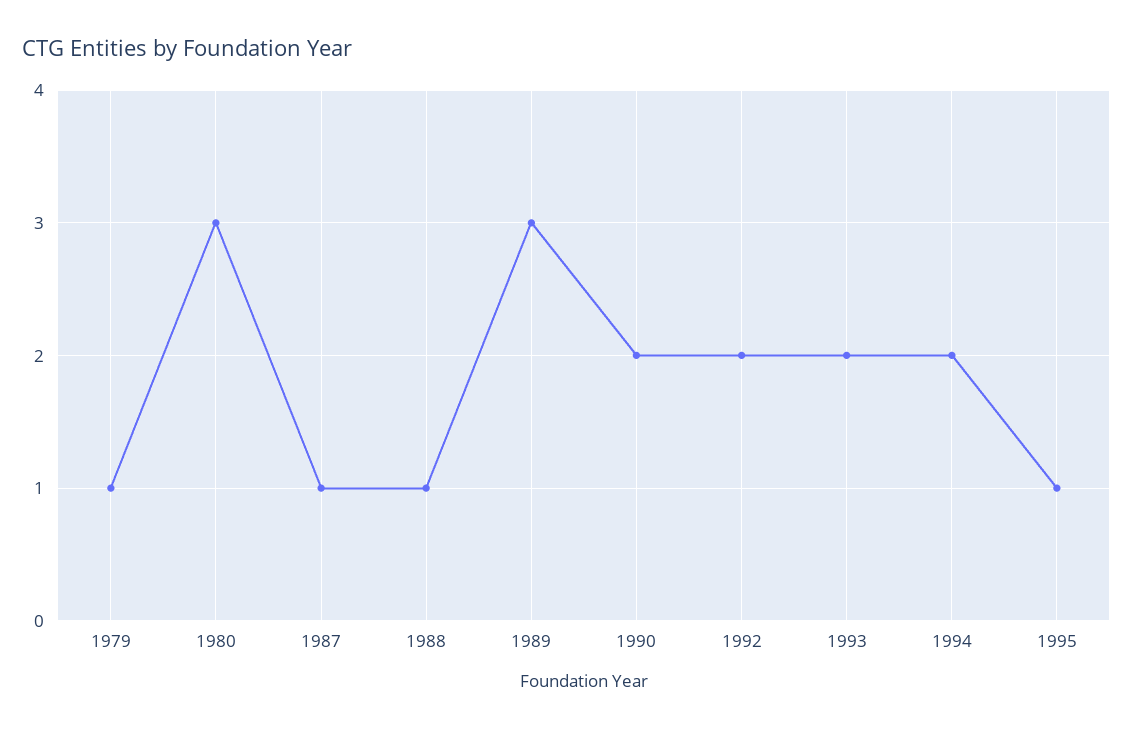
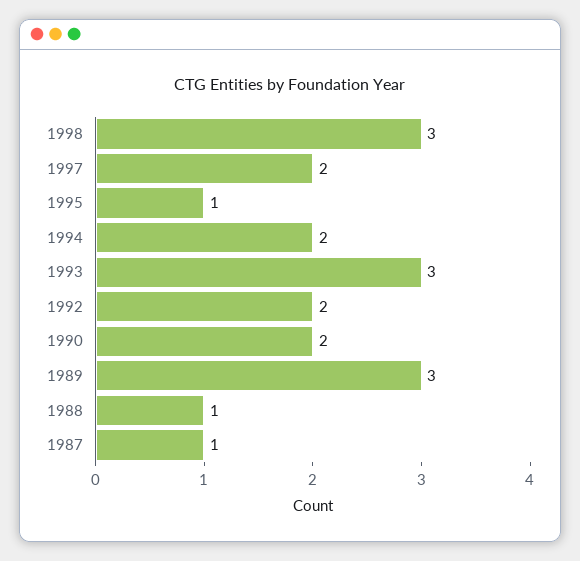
1979: 1 -> none
1980: 3 -> none
1993: 2 -> 3
1998: none -> 3
1997: none -> 2

